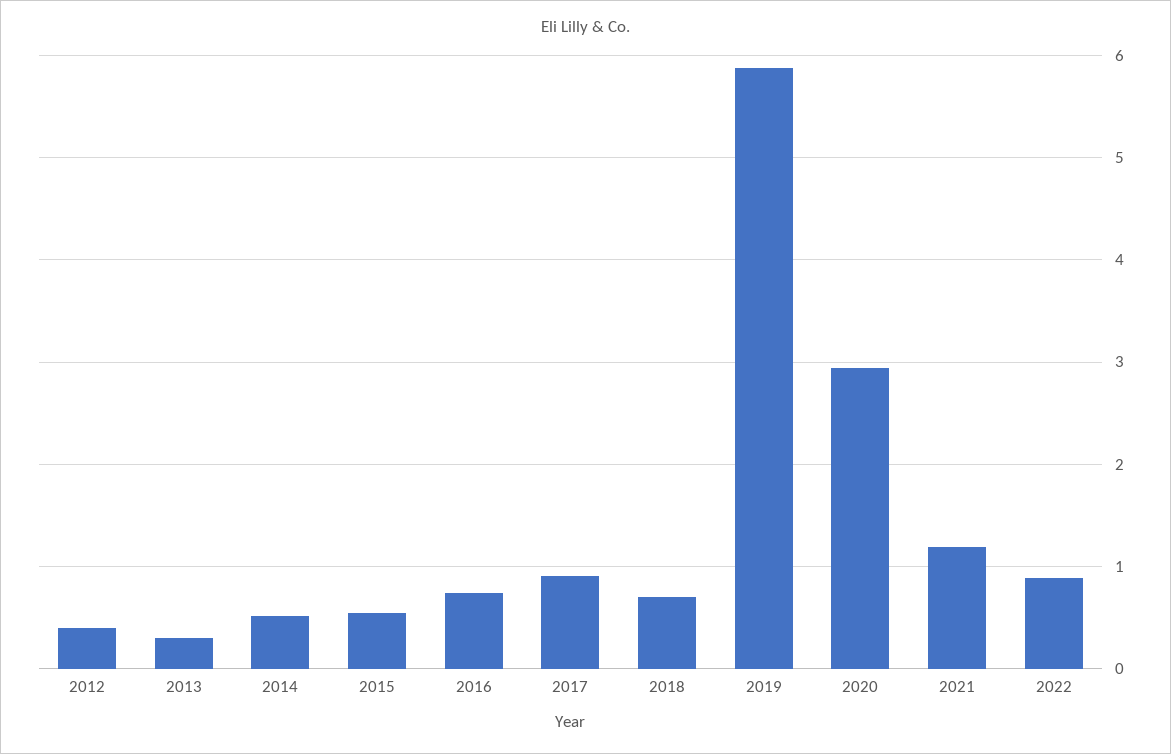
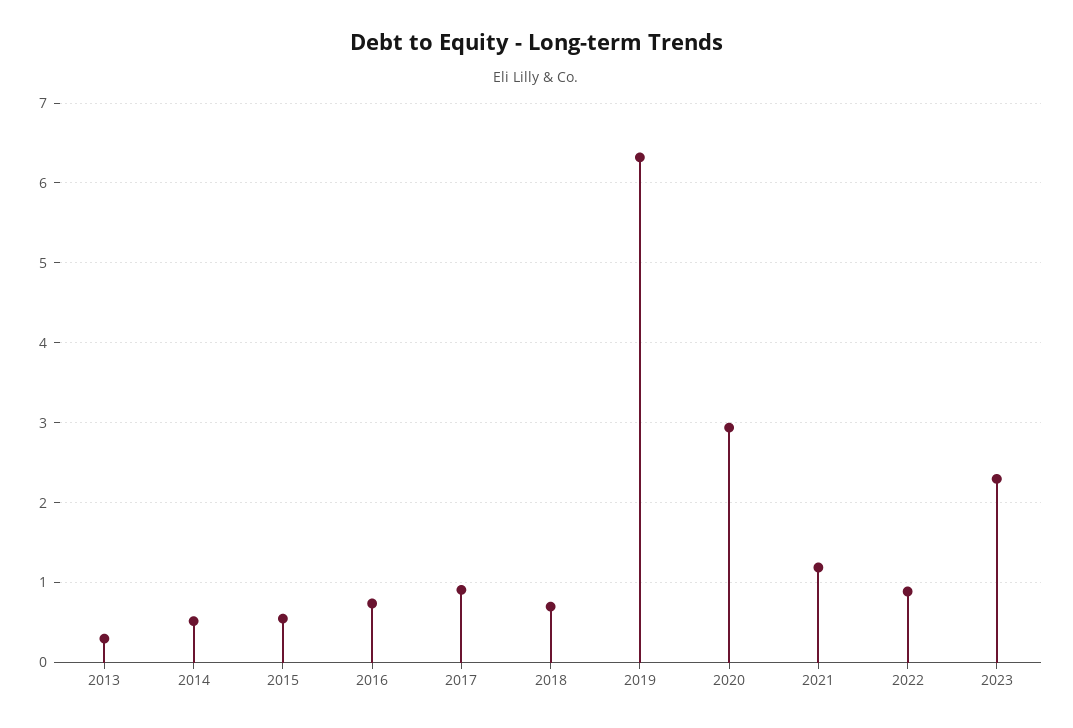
2012: 0.4 -> none
2019: 5.9 -> 6.3
2023: none -> 2.3

